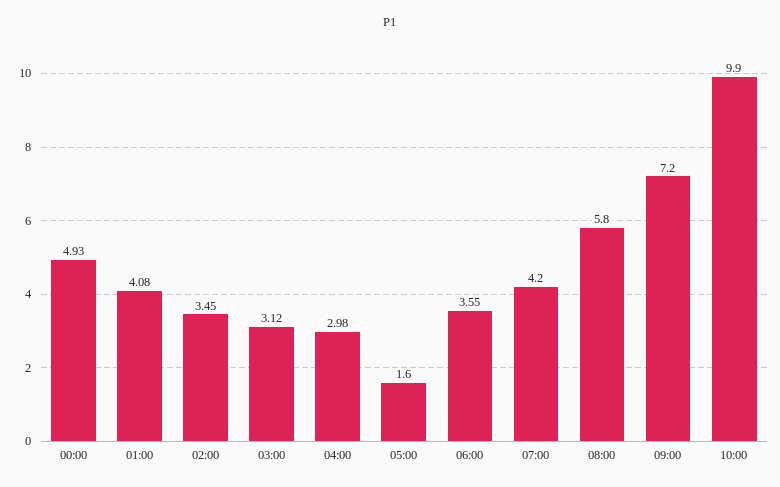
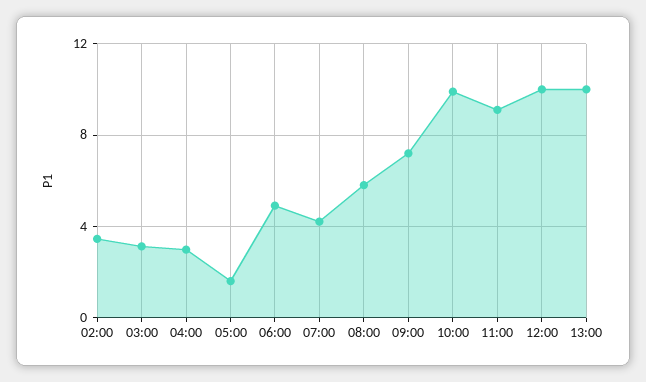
00:00: 4.93 -> none
01:00: 4.08 -> none
06:00: 3.55 -> 5
11:00: none -> 9
12:00: none -> 10
13:00: none -> 10

